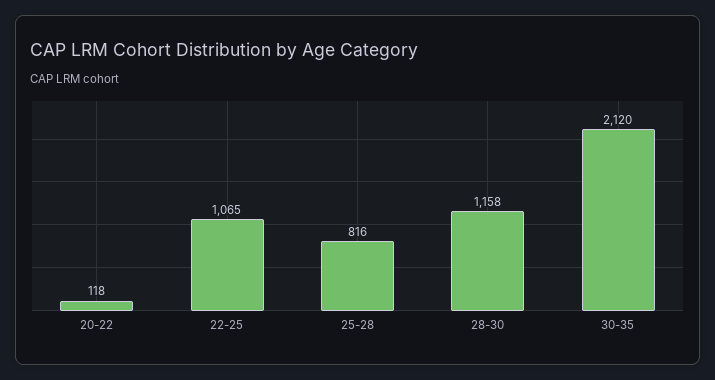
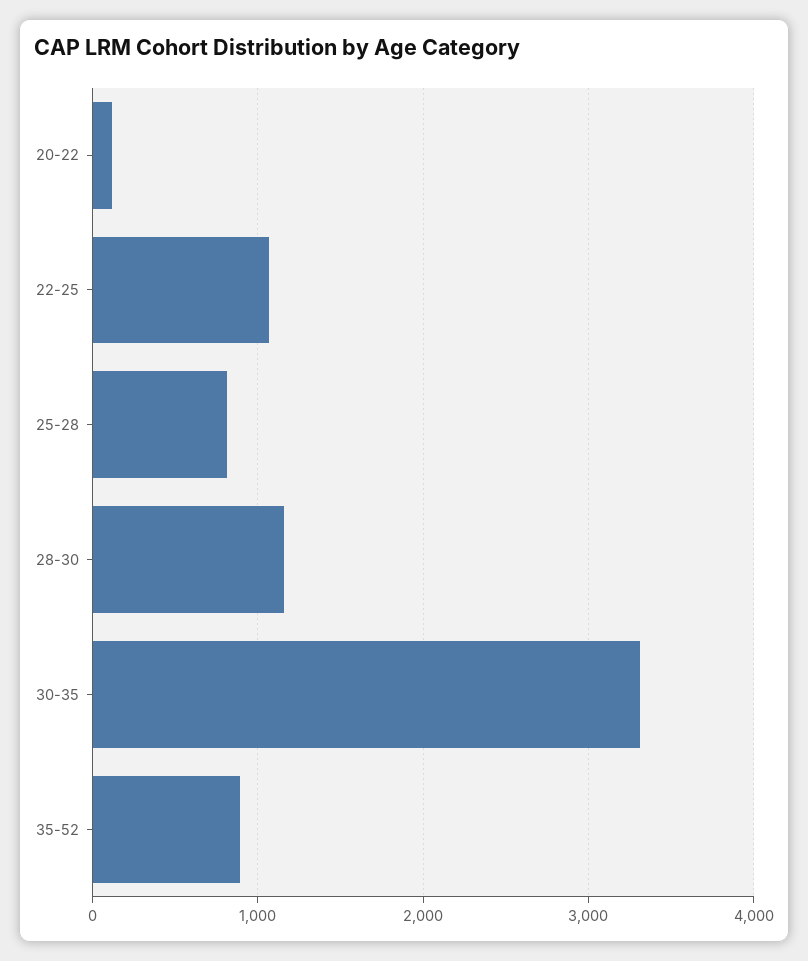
30-35: 2120 -> 3300
35-52: none -> 900

